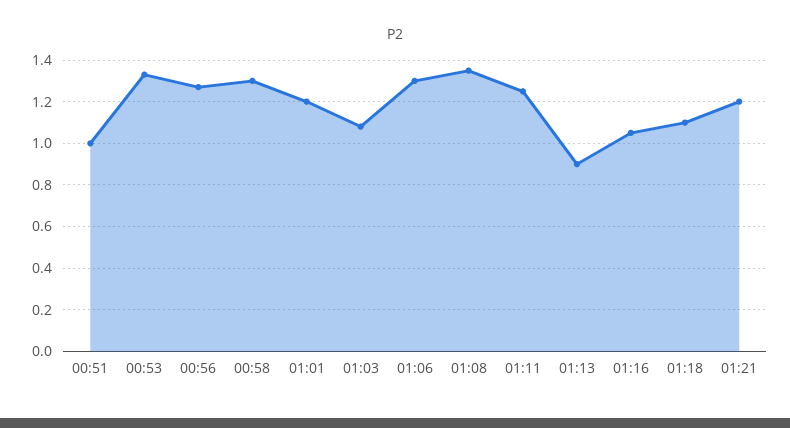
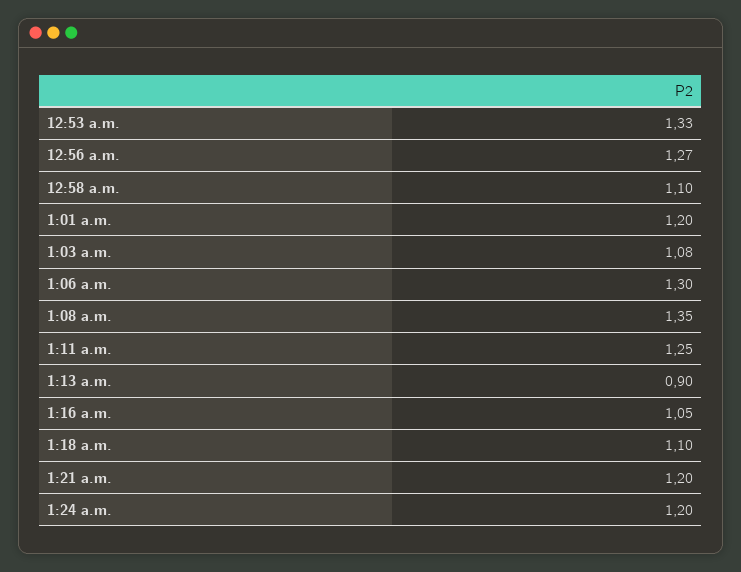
00:51: 1 -> none
00:58: 1.3 -> 1.1
1:24 a.m.: none -> 1.2

